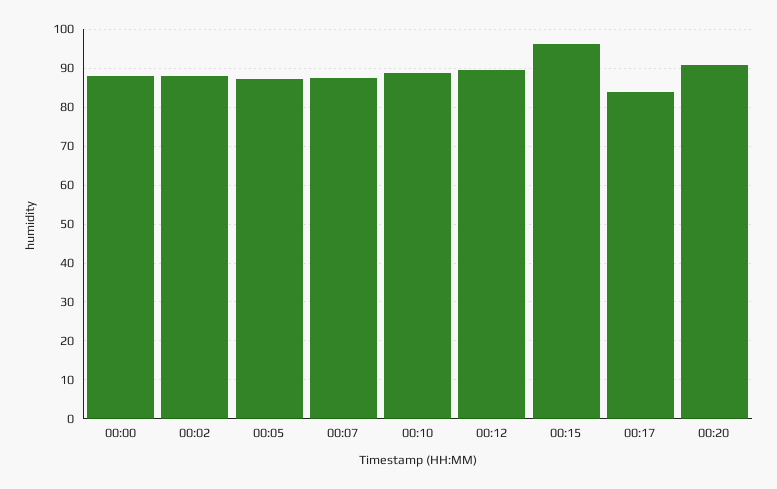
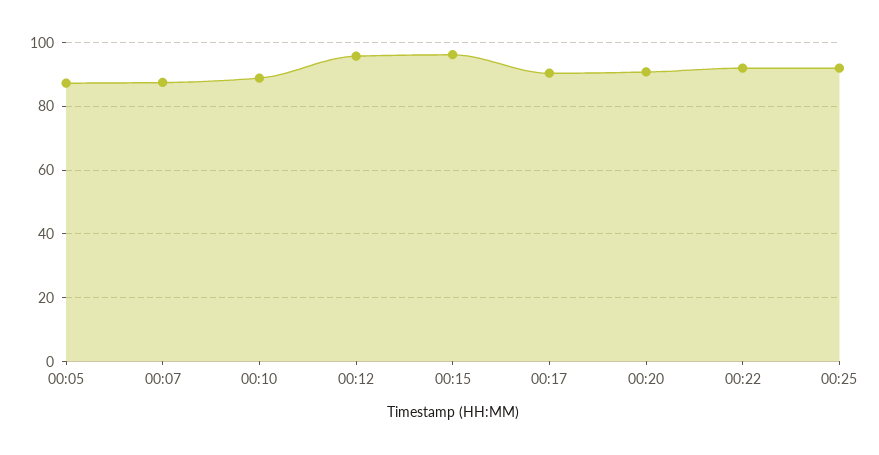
00:00: 88 -> none
00:02: 88 -> none
00:12: 90 -> 96
00:17: 84 -> 90
00:22: none -> 92
00:25: none -> 92

